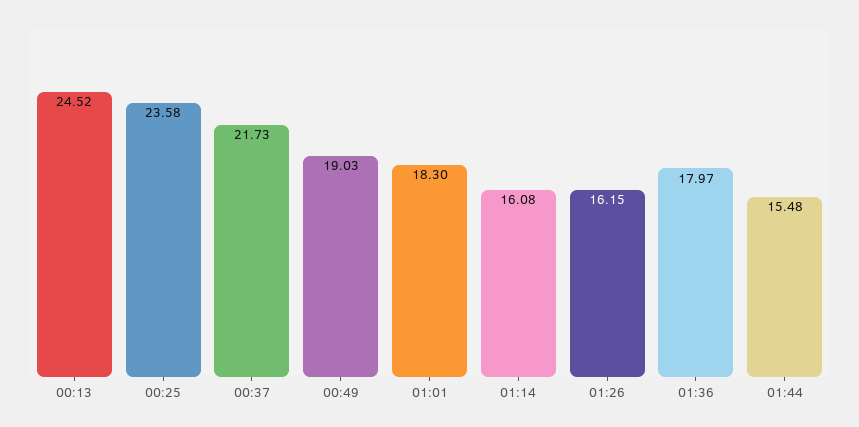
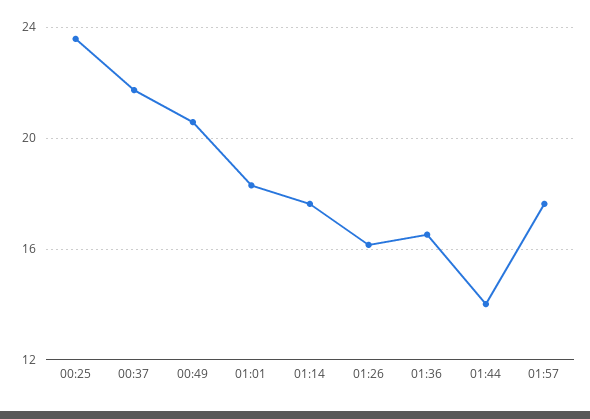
00:13: 24.52 -> none
00:49: 19.03 -> 20.5
01:14: 16.08 -> 17.5
01:36: 17.97 -> 16.5
01:44: 15.48 -> 14
01:57: none -> 17.5

